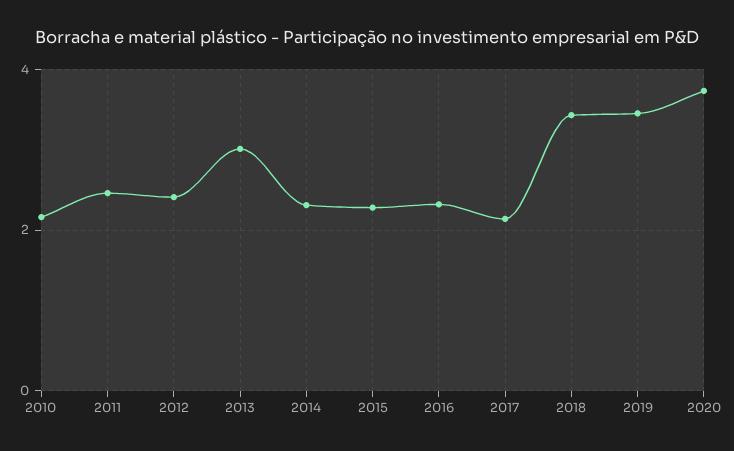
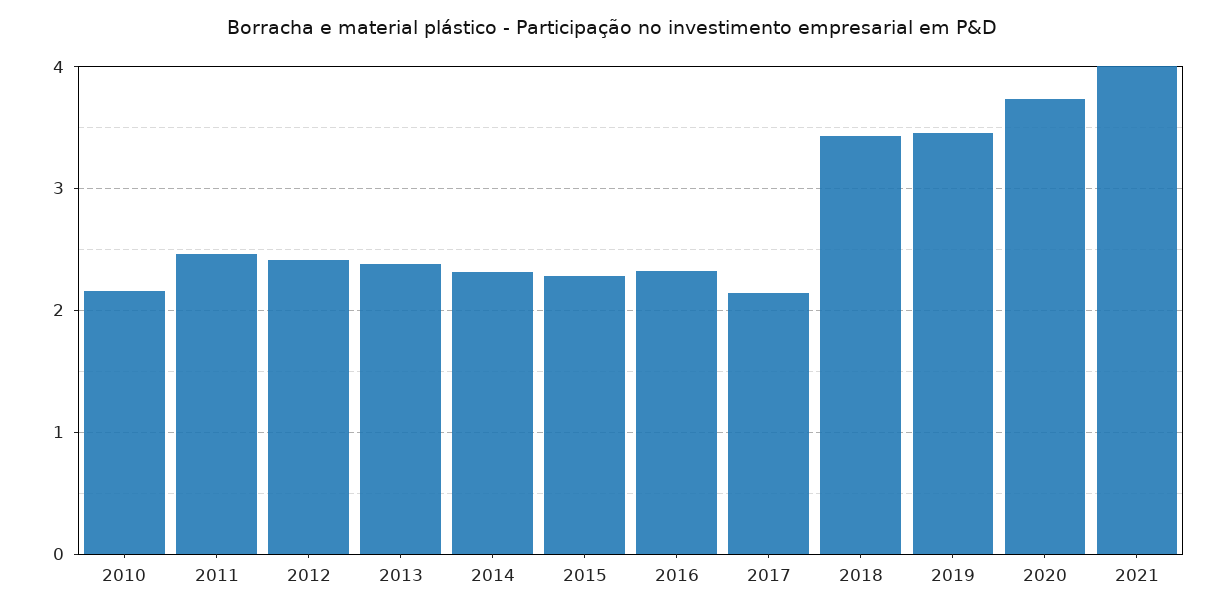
2013: 3 -> 2.4
2021: none -> 4

